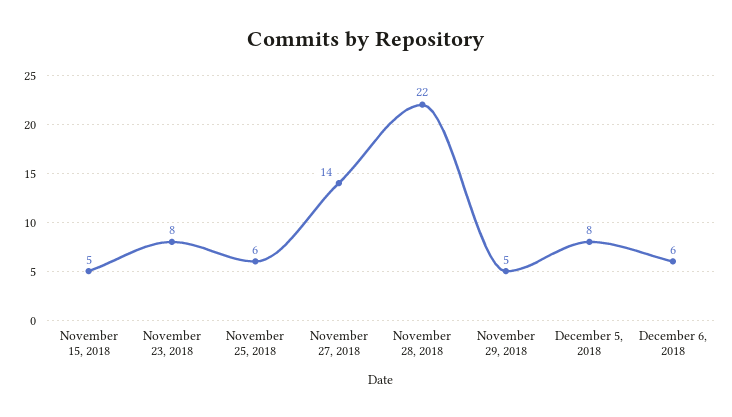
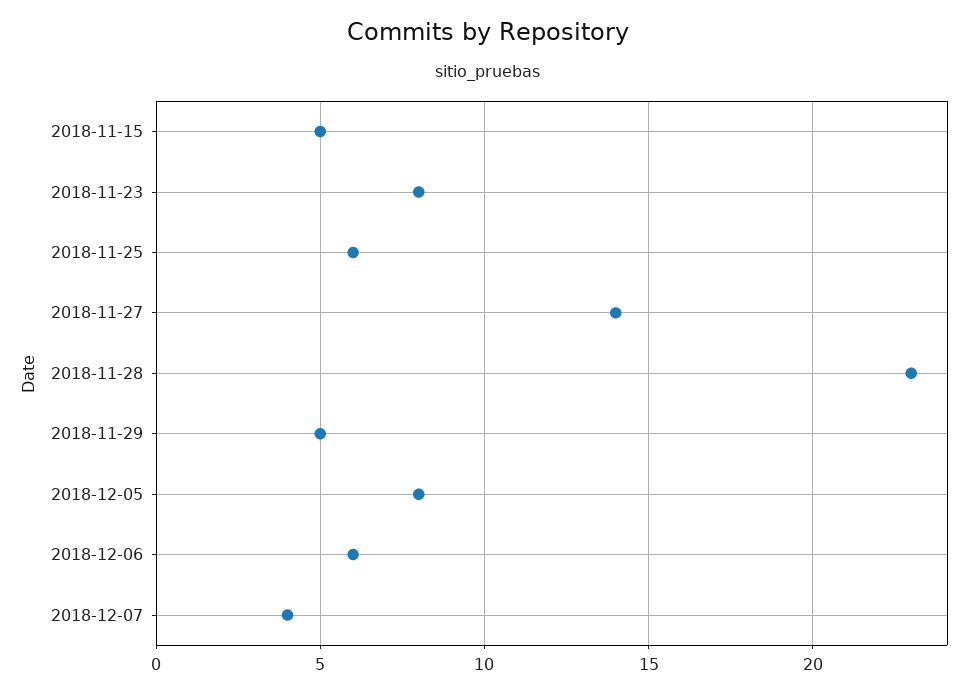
November 28, 2018: 22 -> 23
2018-12-07: none -> 4

